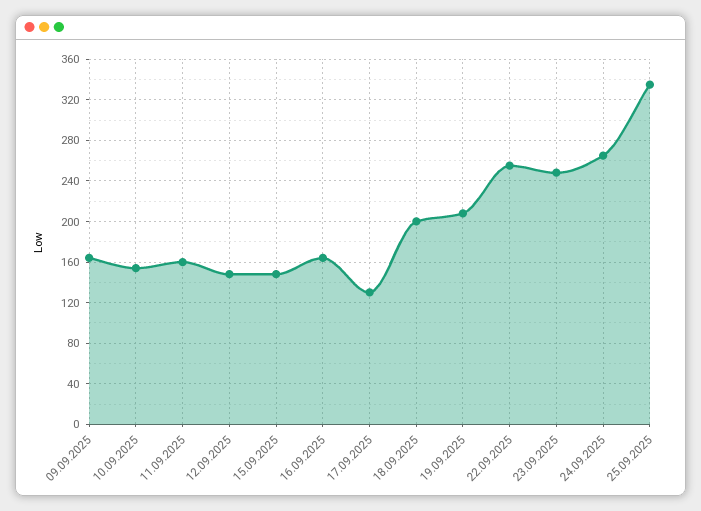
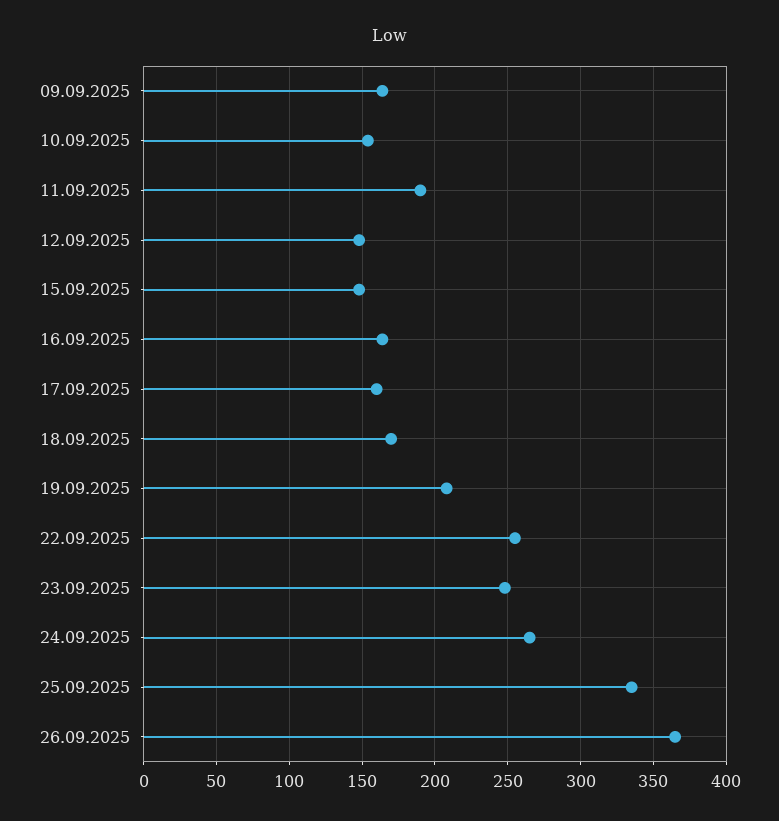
11.09.2025: 160 -> 190
17.09.2025: 130 -> 160
18.09.2025: 200 -> 170
26.09.2025: none -> 365

